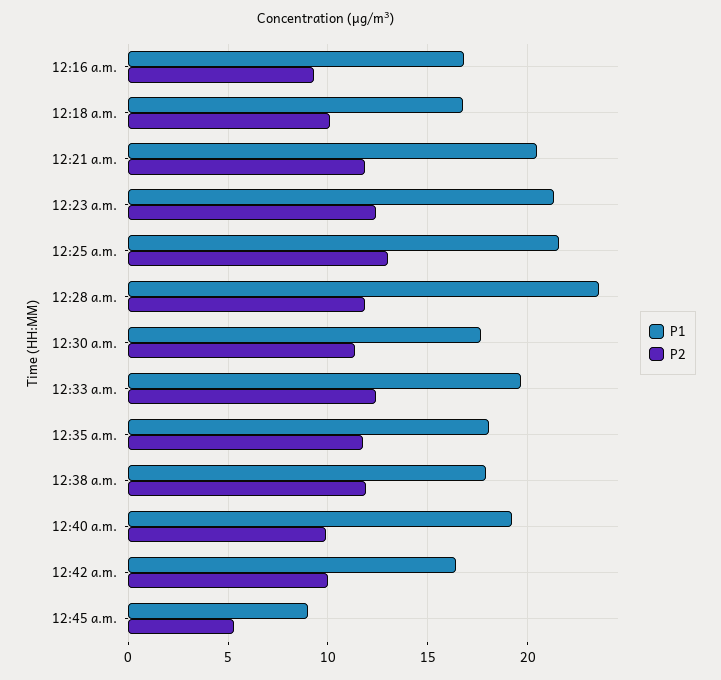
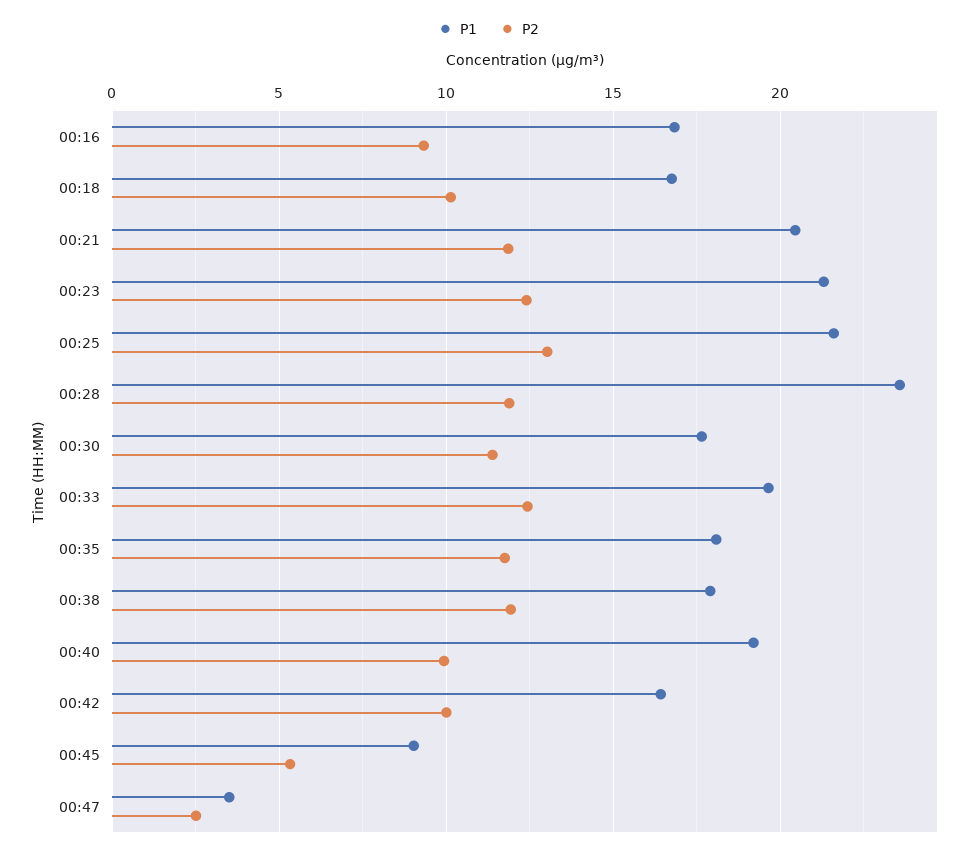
P1, 00:47: none -> 3.5
P2, 00:47: none -> 2.5

